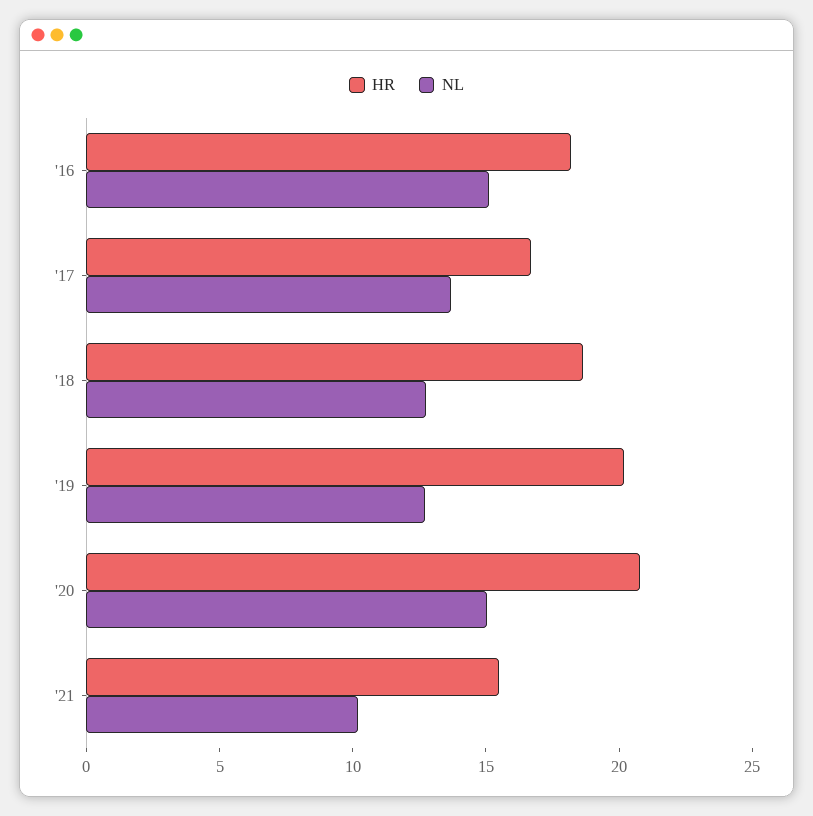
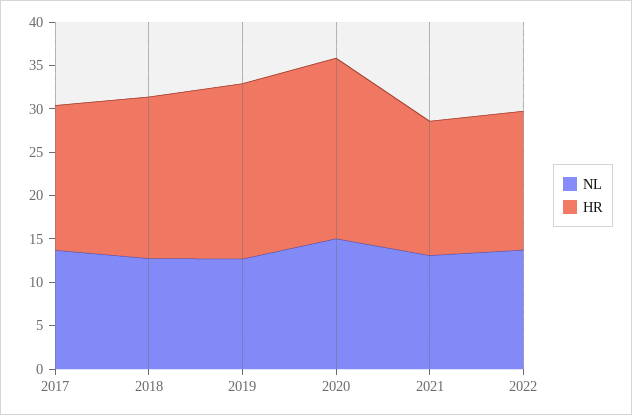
HR, '16: 18 -> none
NL, '16: 15 -> none
NL, '21: 10 -> 13
NL, 2022: none -> 14
HR, 2022: none -> 16

